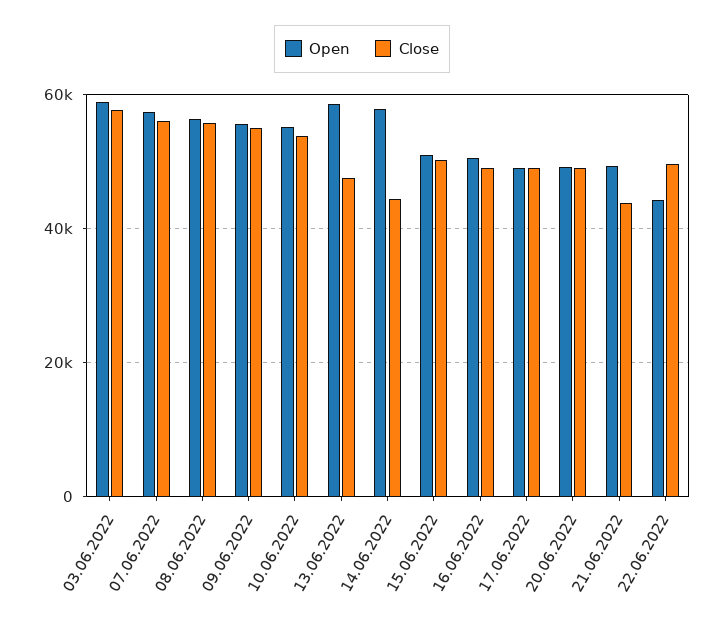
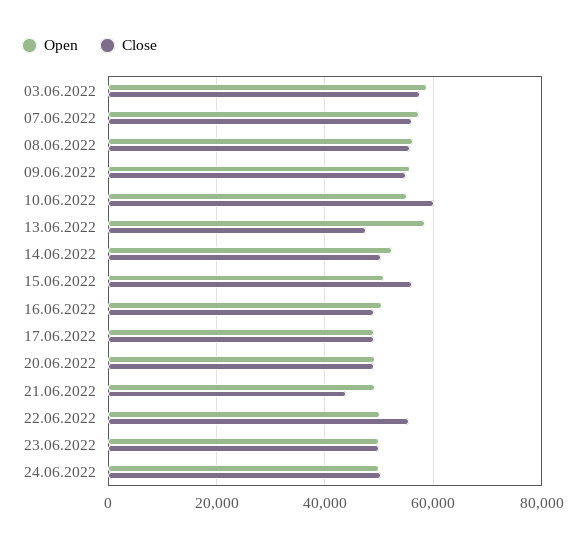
Close, 10.06.2022: 54000 -> 60000
Open, 14.06.2022: 58000 -> 52000
Close, 14.06.2022: 44000 -> 50000
Close, 15.06.2022: 50000 -> 56000
Open, 22.06.2022: 44000 -> 50000
Close, 22.06.2022: 50000 -> 56000
Open, 23.06.2022: none -> 50000
Close, 23.06.2022: none -> 50000
Open, 24.06.2022: none -> 50000
Close, 24.06.2022: none -> 50000

